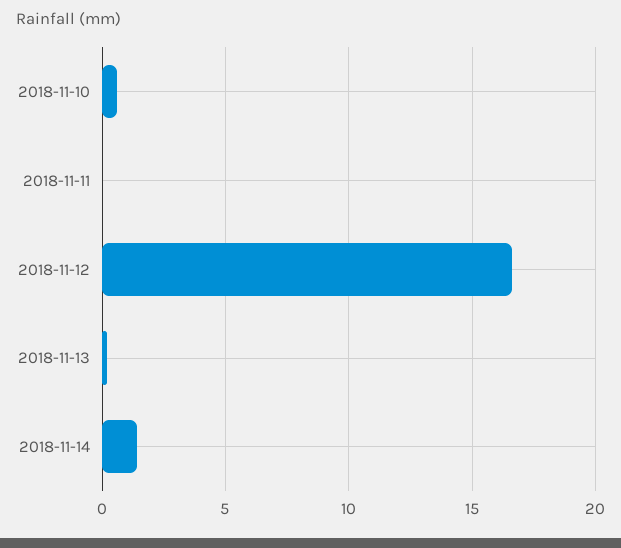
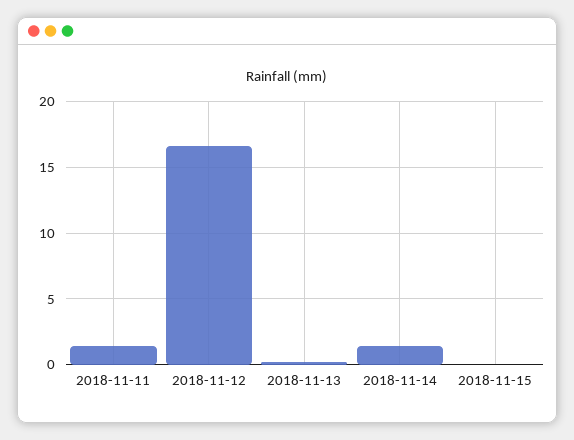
2018-11-10: 0.5 -> none
2018-11-11: 0 -> 1.5
2018-11-15: none -> 0

